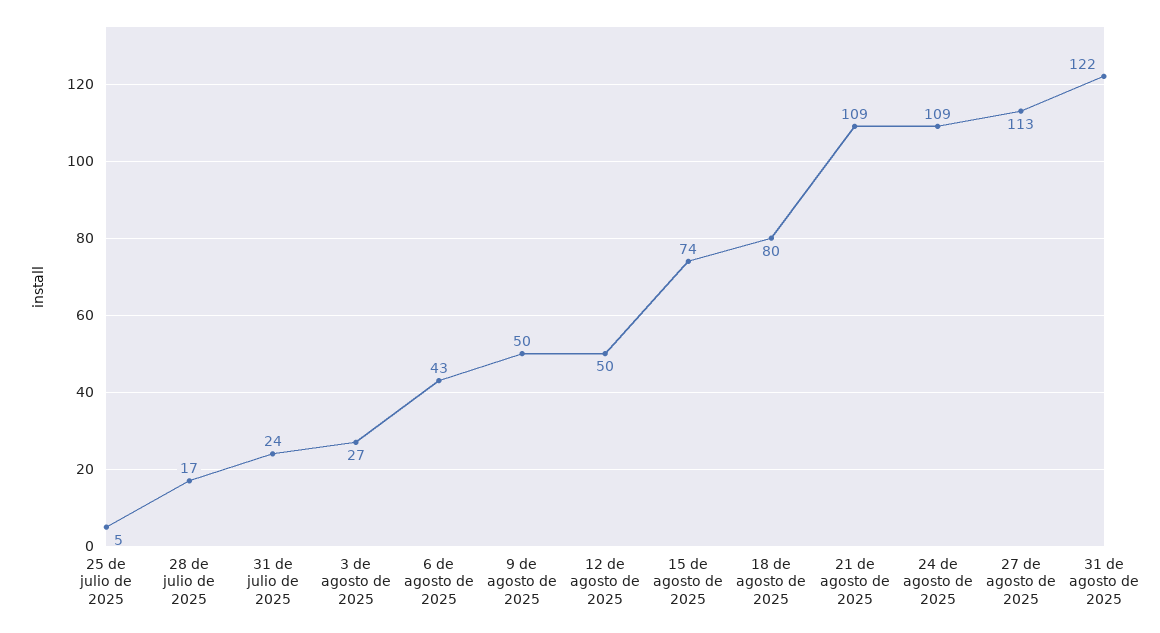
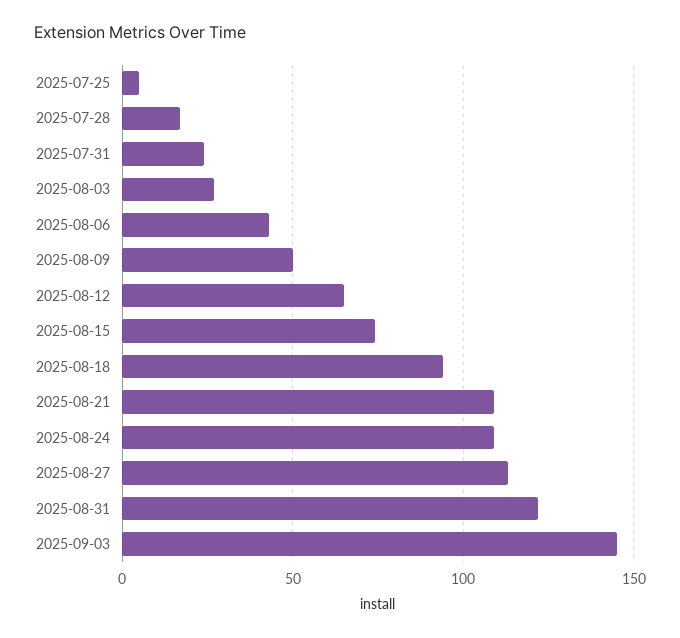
12 de agosto de 2025: 50 -> 65
18 de agosto de 2025: 80 -> 95
2025-09-03: none -> 145

